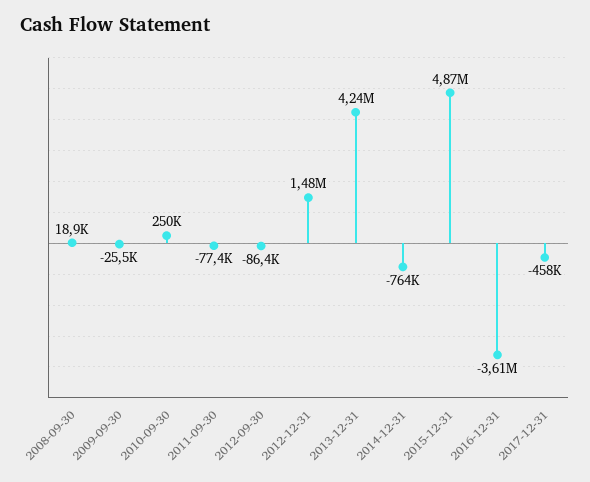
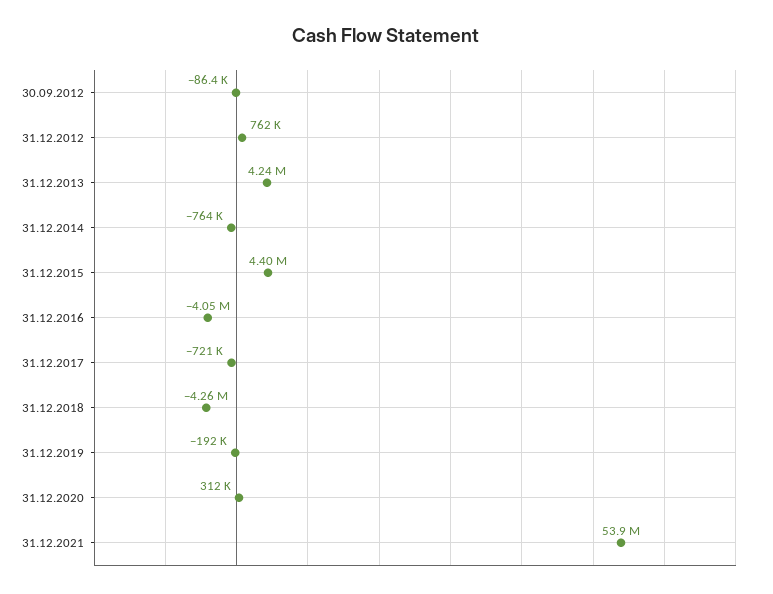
2008-09-30: 18900 -> none
2009-09-30: -25500 -> none
2010-09-30: 250000 -> none
2011-09-30: -77400 -> none
2012-12-31: 1480000 -> 762000
2015-12-31: 4870000 -> 4400000
2016-12-31: -3610000 -> -4050000
2017-12-31: -458000 -> -721000
31.12.2018: none -> -4260000
31.12.2019: none -> -192000
31.12.2020: none -> 312000
31.12.2021: none -> 53900000

